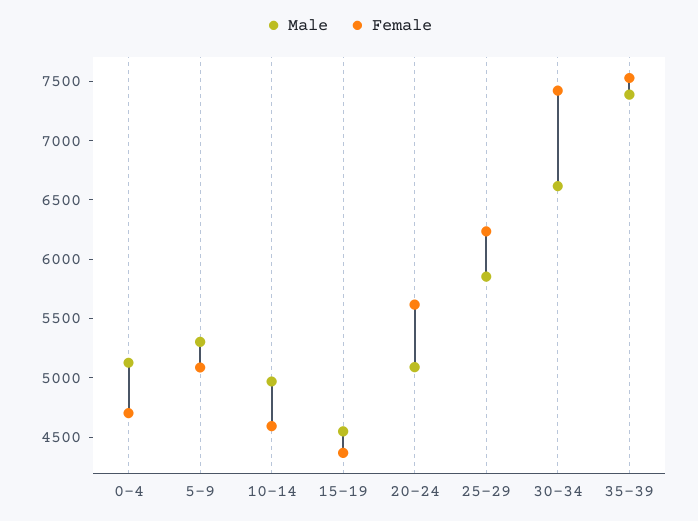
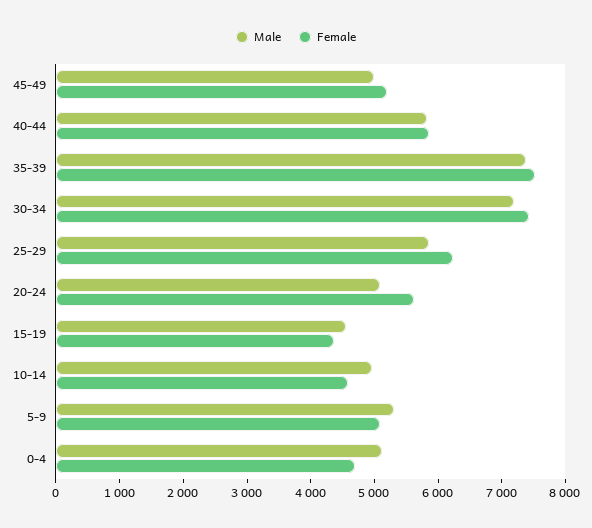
Male, 30-34: 6600 -> 7200
Male, 45-49: none -> 5000
Female, 45-49: none -> 5200
Male, 40-44: none -> 5800
Female, 40-44: none -> 5800

